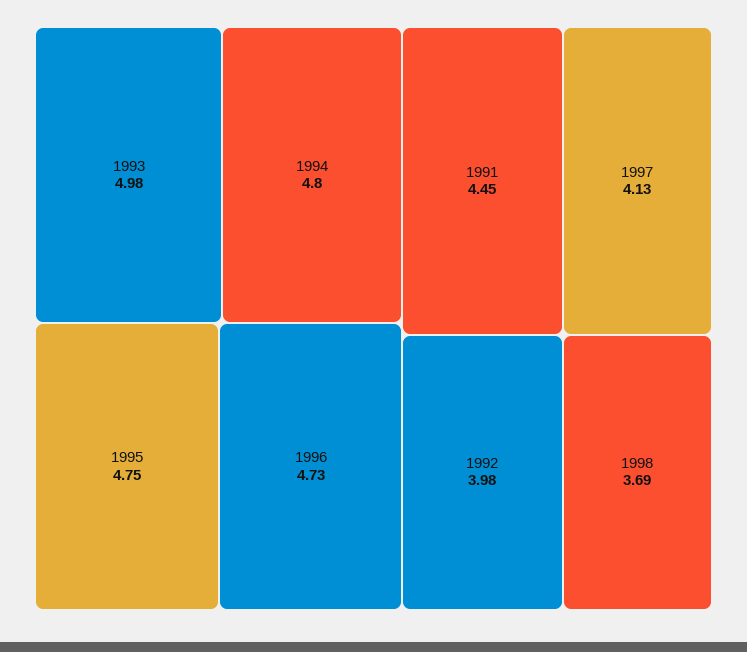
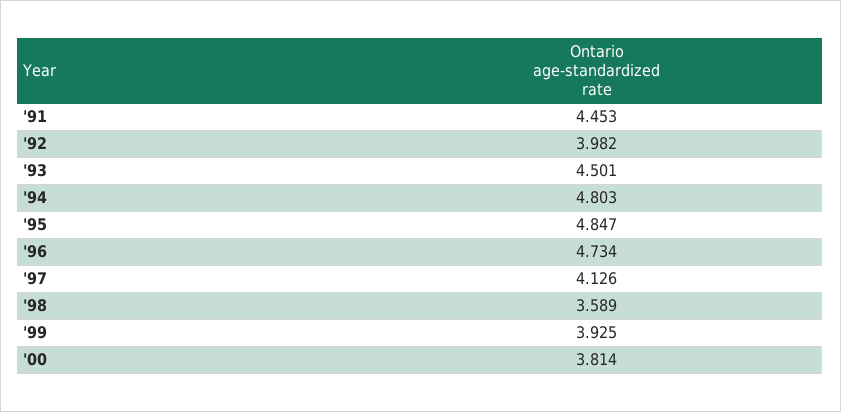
1993: 4.98 -> 4.501
1995: 4.75 -> 4.847
1998: 3.69 -> 3.589
'99: none -> 3.925
'00: none -> 3.814

